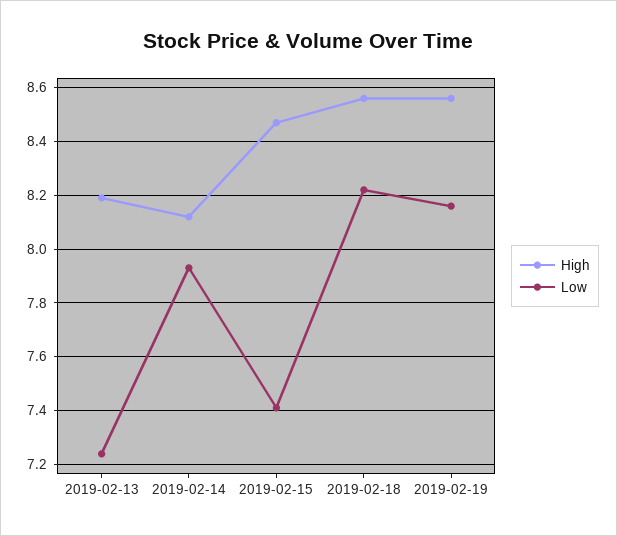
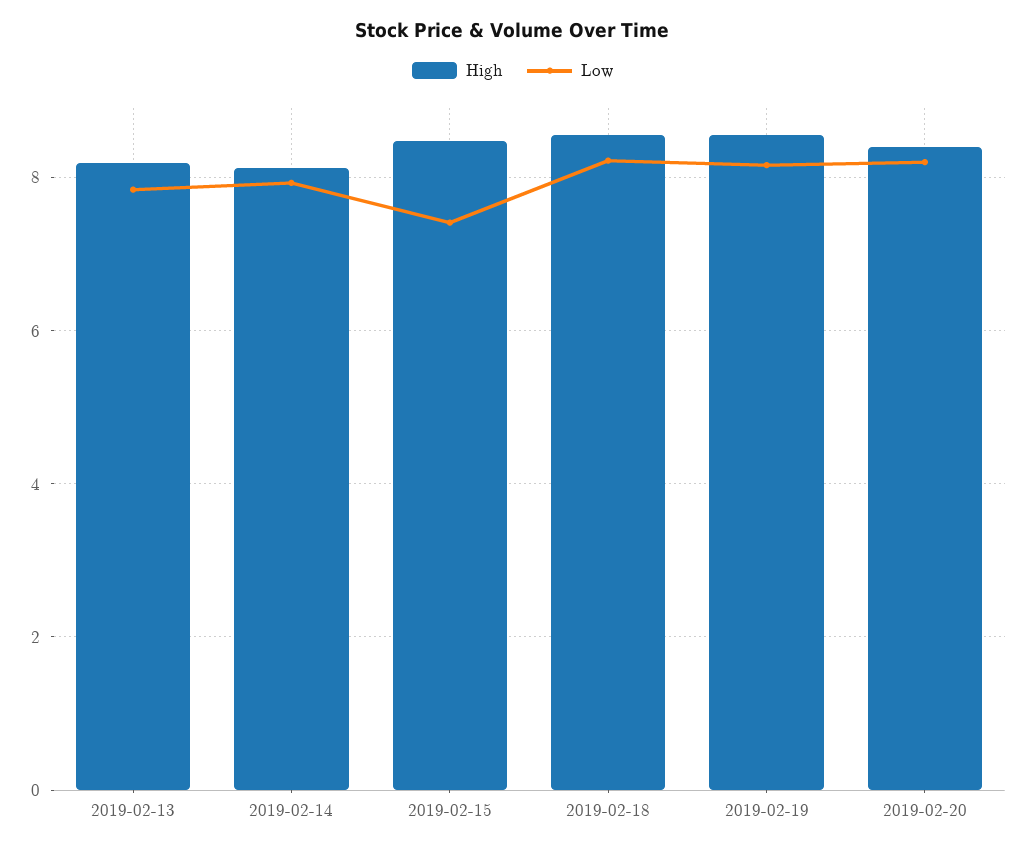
Low, 2019-02-13: 7.25 -> 7.8
High, 2019-02-20: none -> 8.4
Low, 2019-02-20: none -> 8.2

